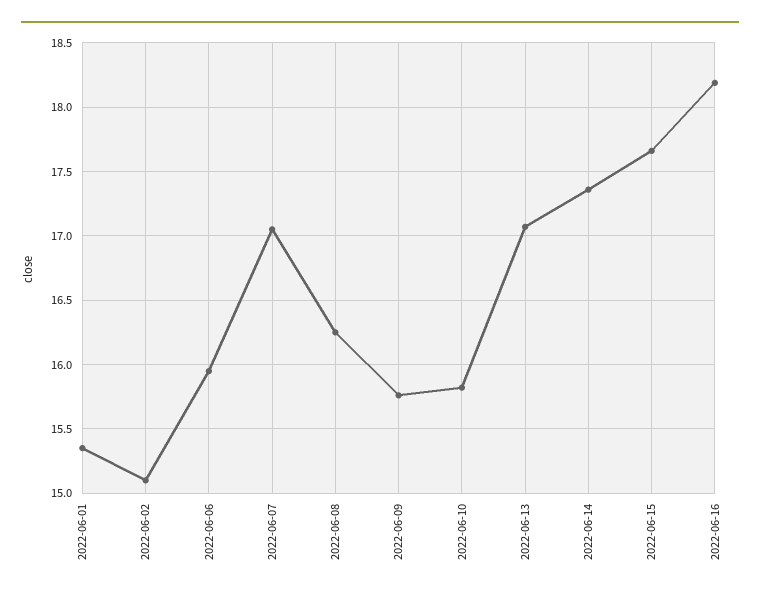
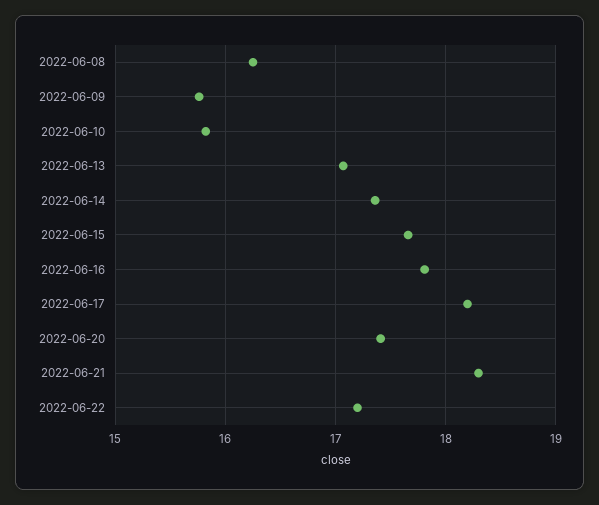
2022-06-01: 15.35 -> none
2022-06-02: 15.1 -> none
2022-06-06: 15.95 -> none
2022-06-07: 17.05 -> none
2022-06-16: 18.2 -> 17.8
2022-06-17: none -> 18.2
2022-06-20: none -> 17.4
2022-06-21: none -> 18.3
2022-06-22: none -> 17.2

